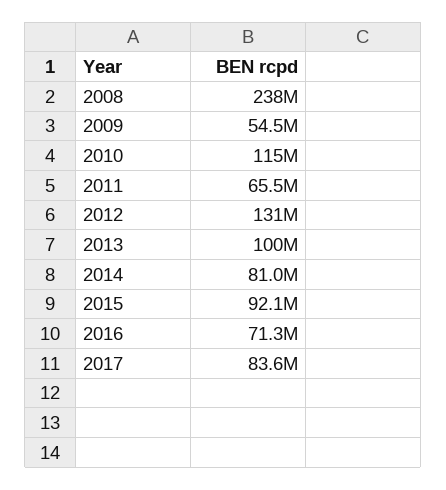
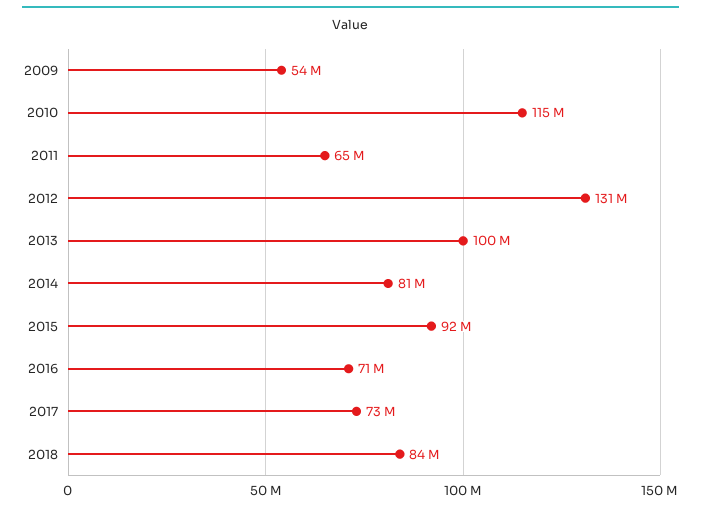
2008: 238000000 -> none
2017: 83600000 -> 73000000
2018: none -> 84000000

